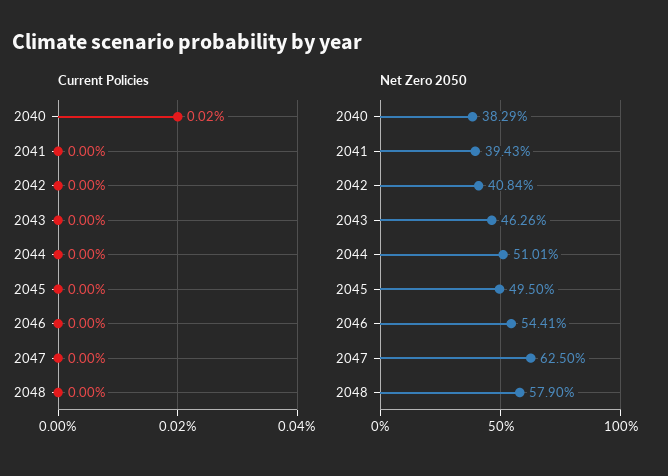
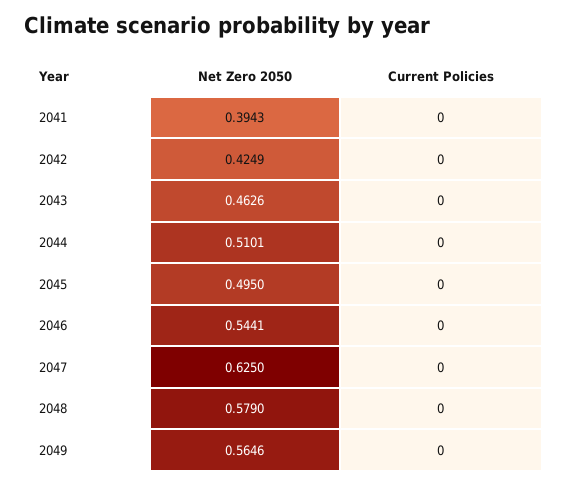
Current Policies, 2040: 0.0002 -> none
Net Zero 2050, 2040: 0.3829 -> none
Net Zero 2050, 2042: 0.4084 -> 0.4249
Net Zero 2050, 2049: none -> 0.5646
Current Policies, 2049: none -> 0

